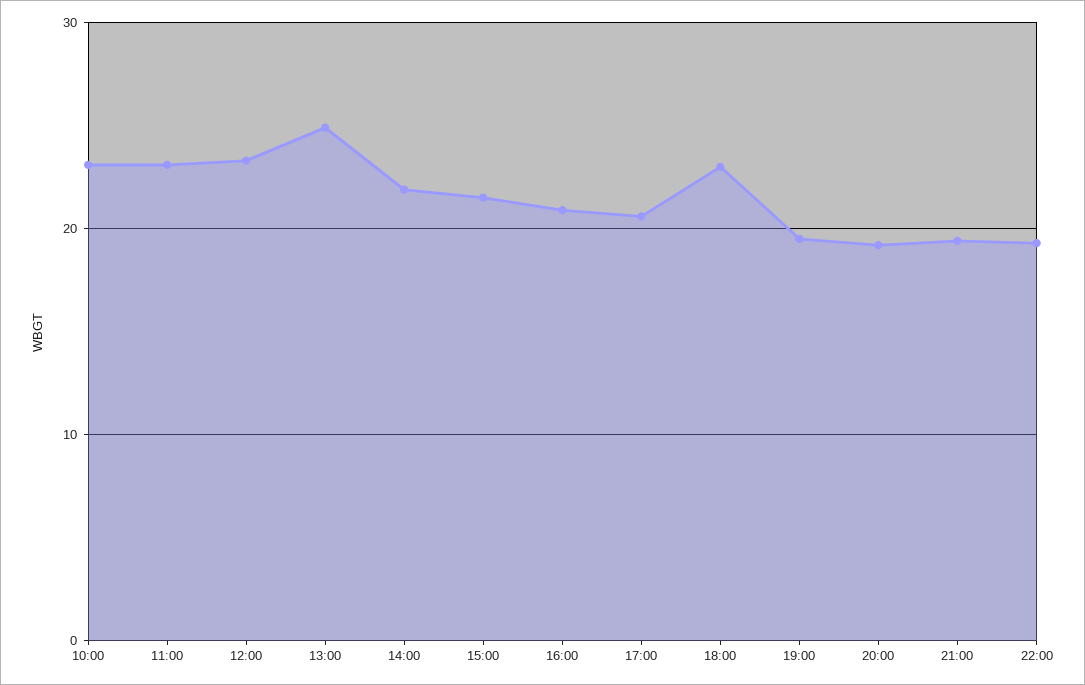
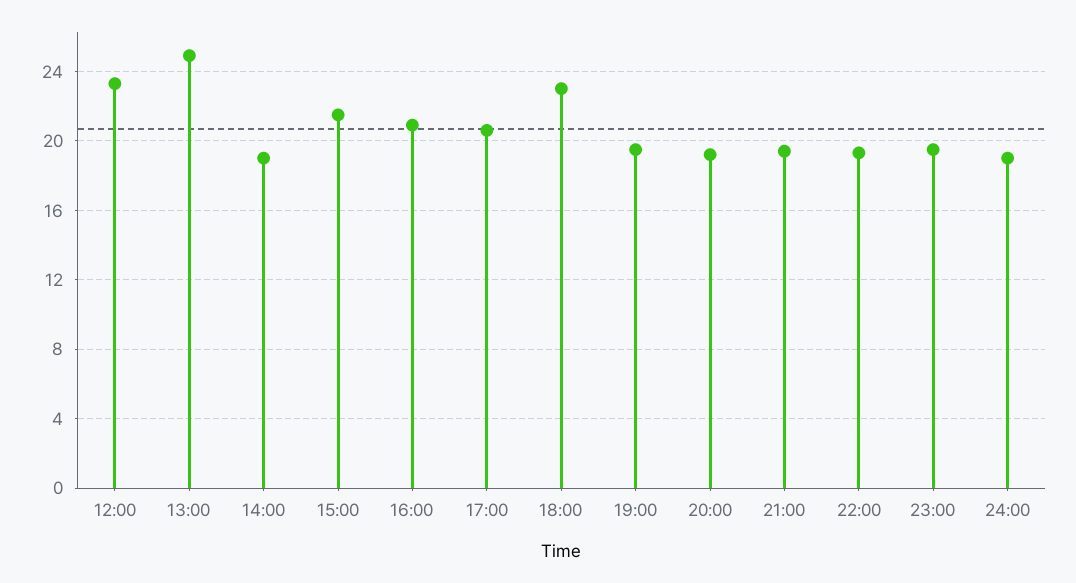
10:00: 23 -> none
11:00: 23 -> none
14:00: 22 -> 19
23:00: none -> 19.5
24:00: none -> 19

